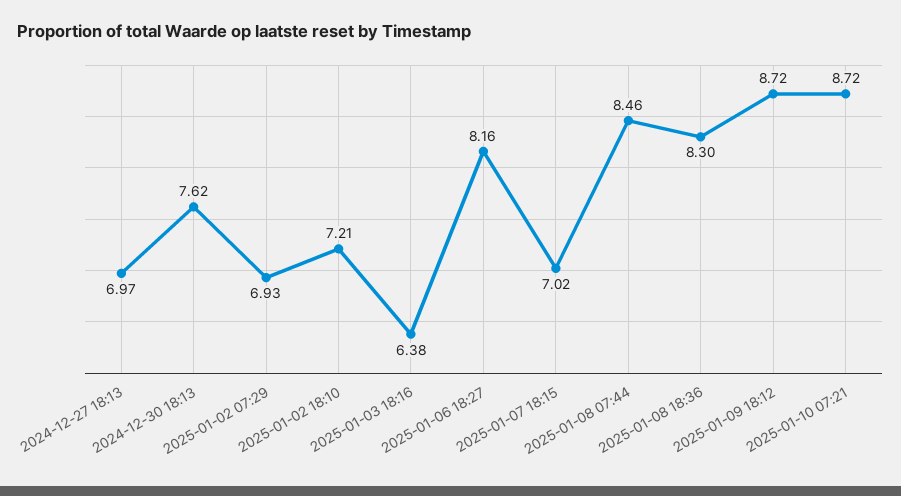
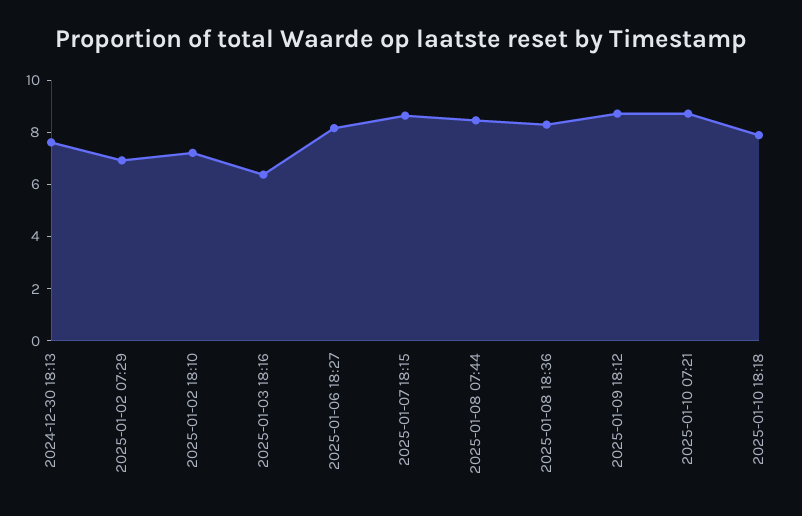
2024-12-27 18:13: 6.97 -> none
2025-01-07 18:15: 7.02 -> 8.5
2025-01-10 18:18: none -> 8

